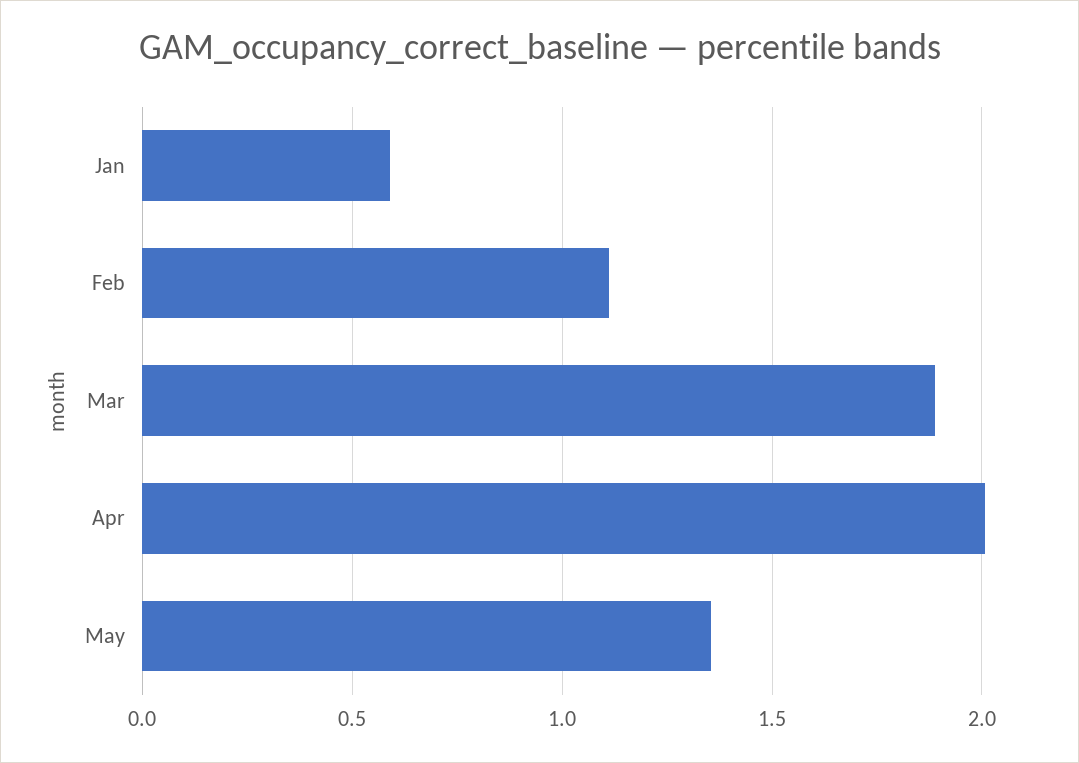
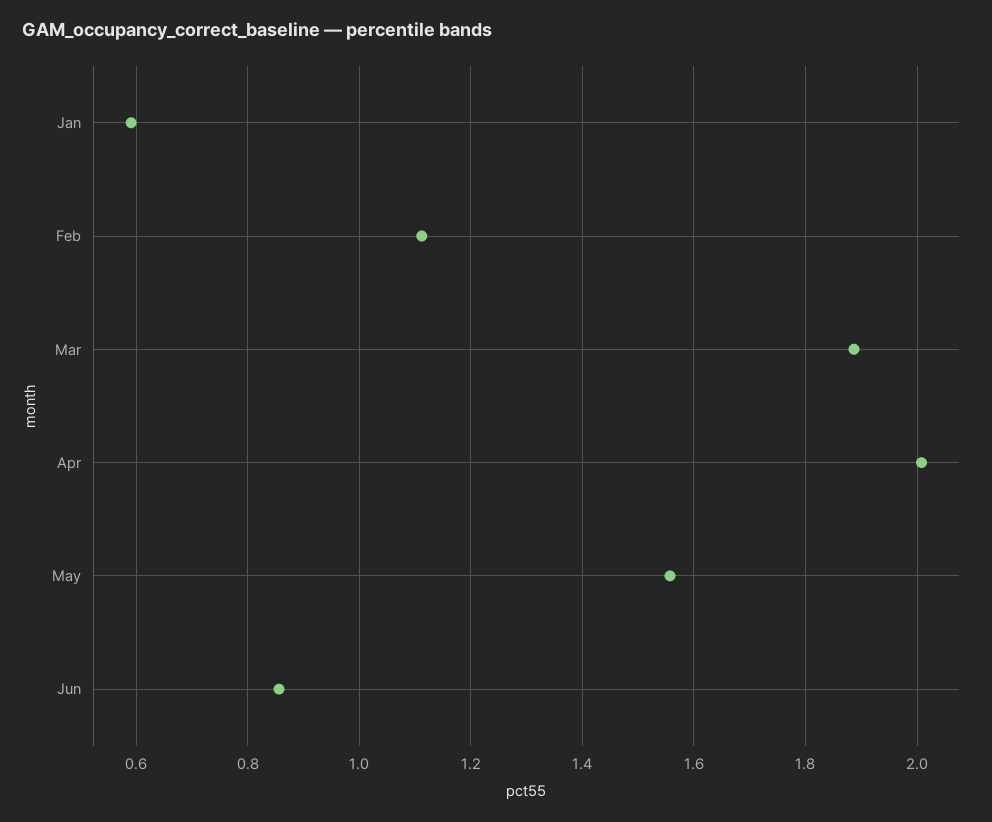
May: 1.35 -> 1.56
Jun: none -> 0.86

